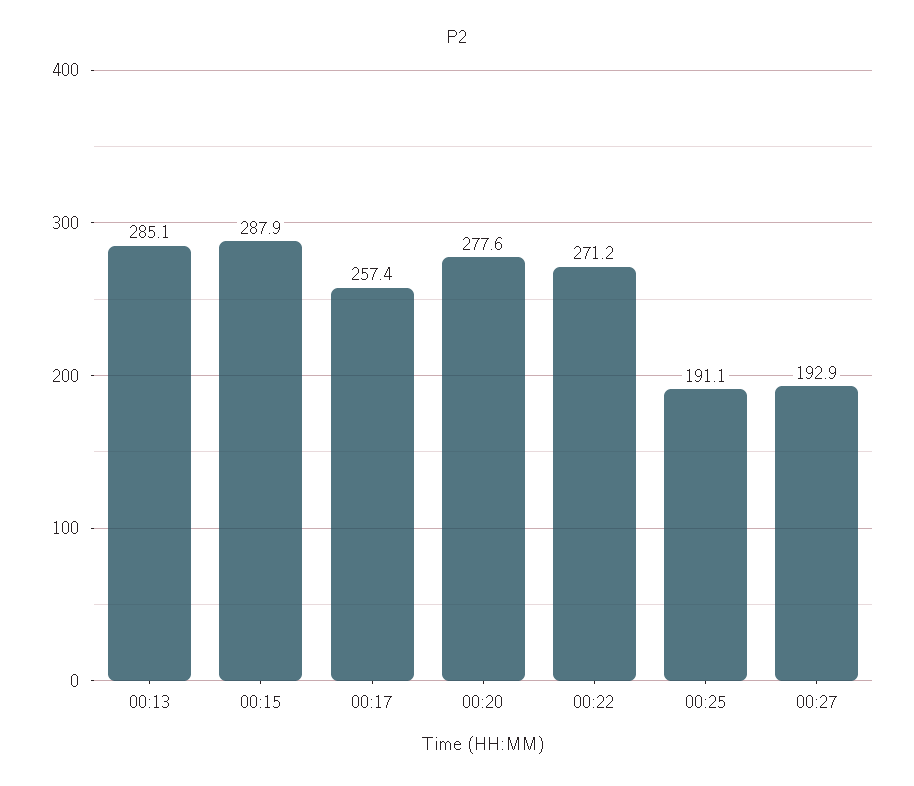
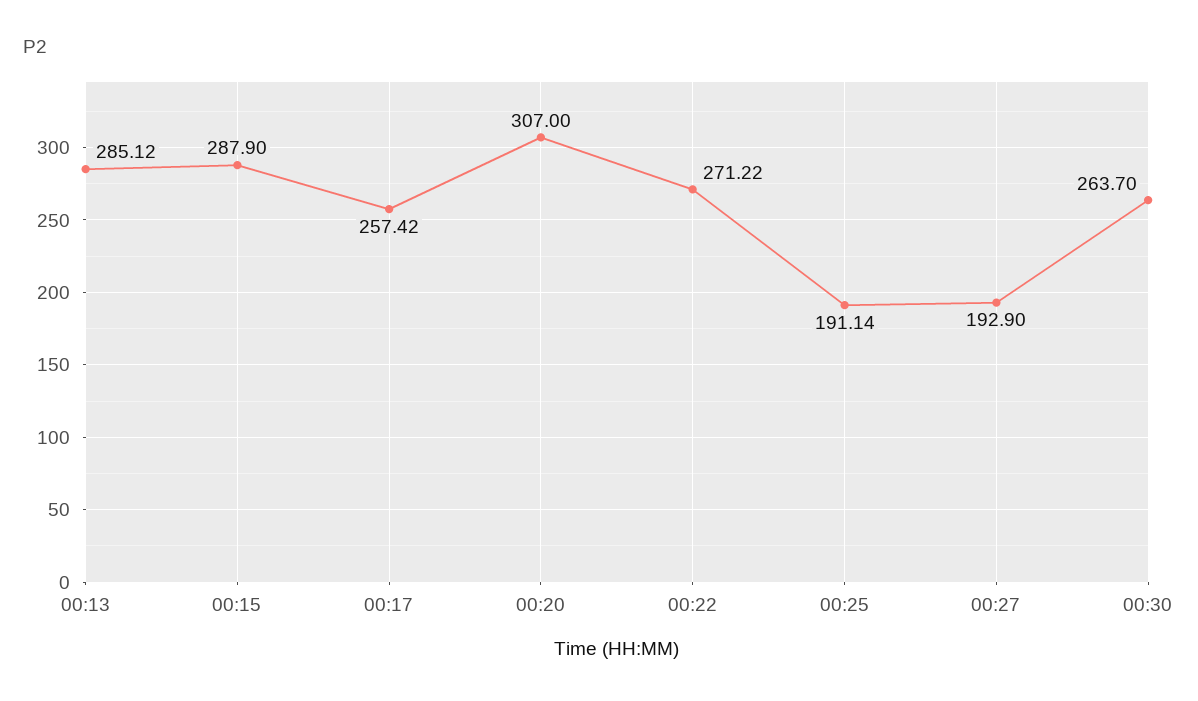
00:20: 277.6 -> 307
00:30: none -> 263.7

